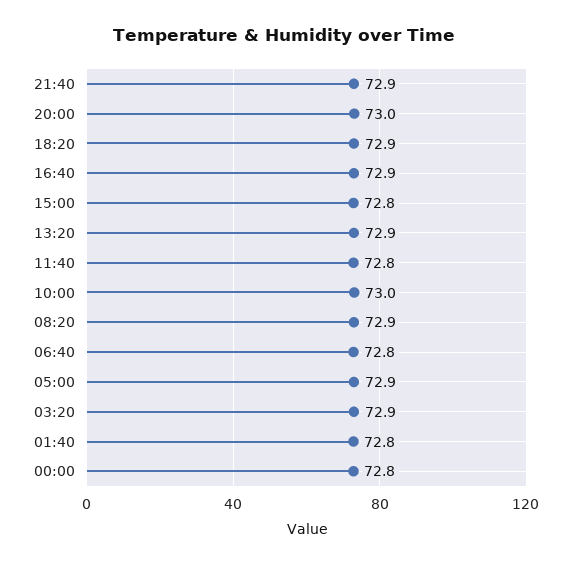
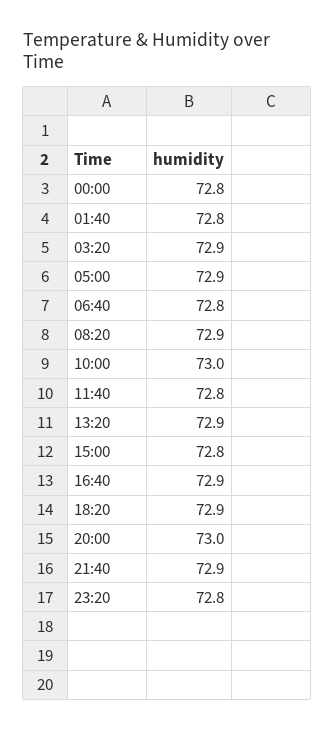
23:20: none -> 72.8

